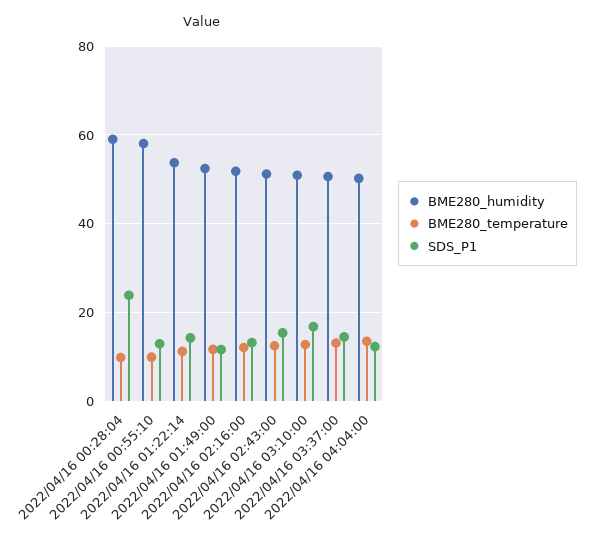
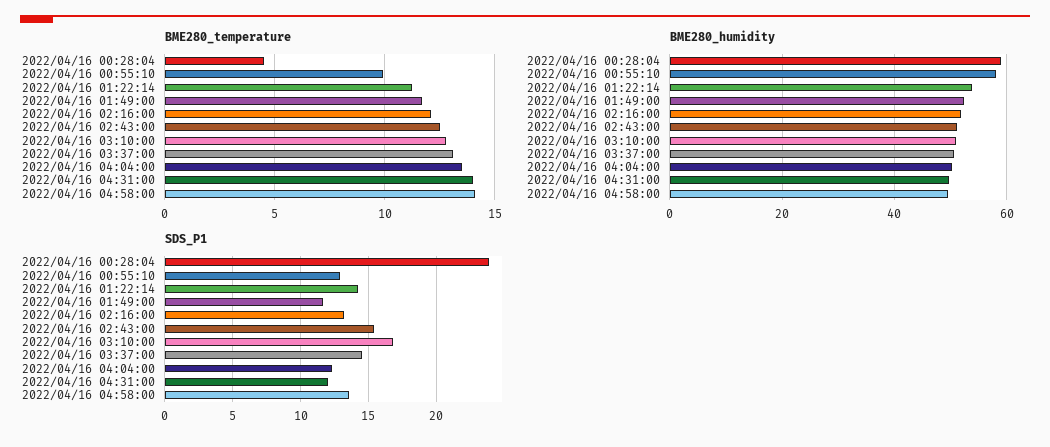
BME280_temperature, 2022/04/16 00:28:04: 10 -> 4.5
BME280_temperature, 2022/04/16 04:31:00: none -> 14
BME280_temperature, 2022/04/16 04:58:00: none -> 14
BME280_humidity, 2022/04/16 04:31:00: none -> 50
BME280_humidity, 2022/04/16 04:58:00: none -> 50
SDS_P1, 2022/04/16 04:31:00: none -> 12
SDS_P1, 2022/04/16 04:58:00: none -> 13.5

